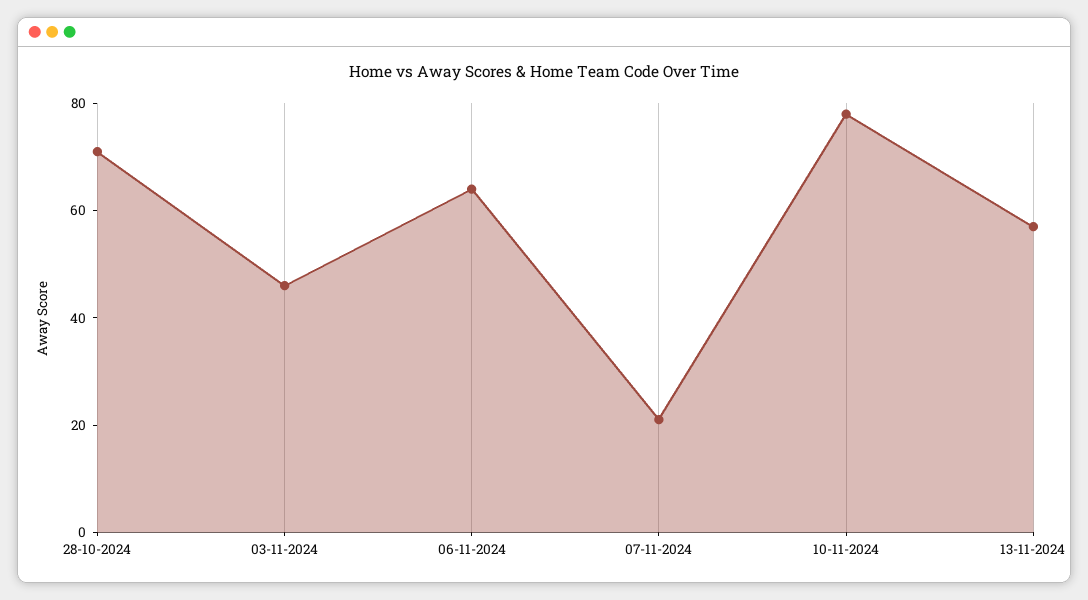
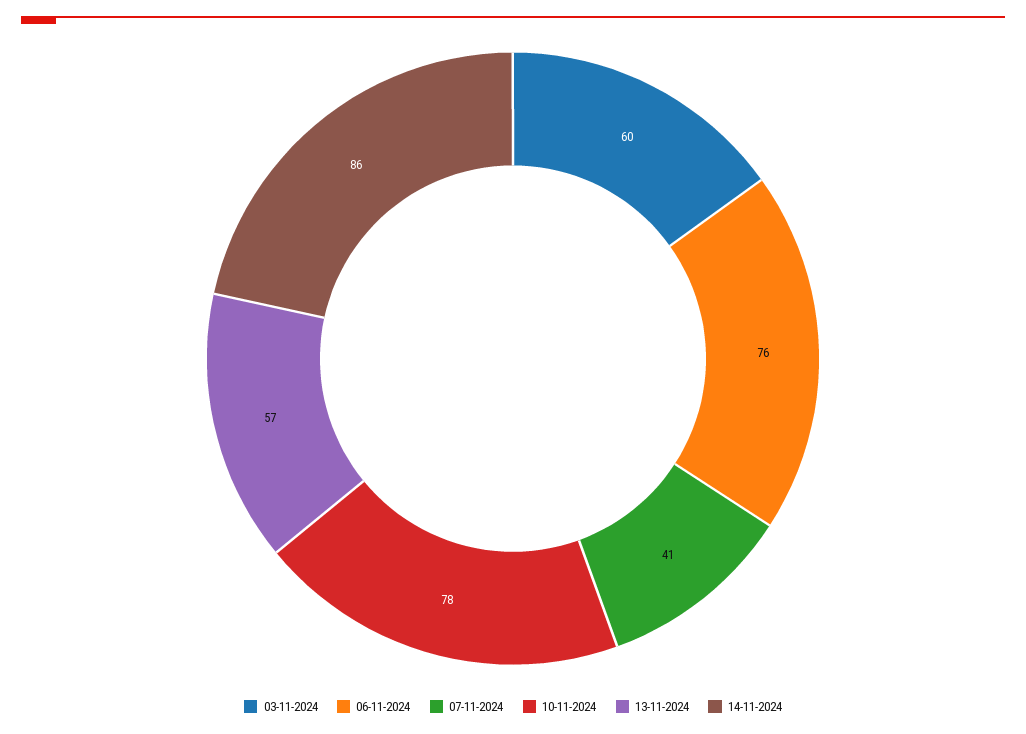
28-10-2024: 70 -> none
03-11-2024: 45 -> 60
06-11-2024: 65 -> 76
07-11-2024: 20 -> 41
14-11-2024: none -> 86

